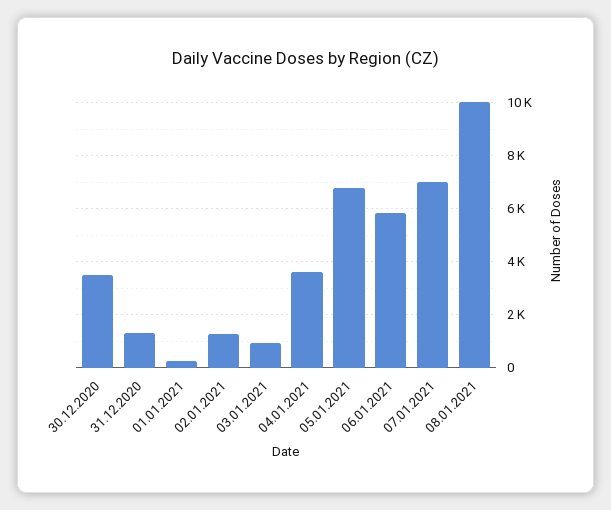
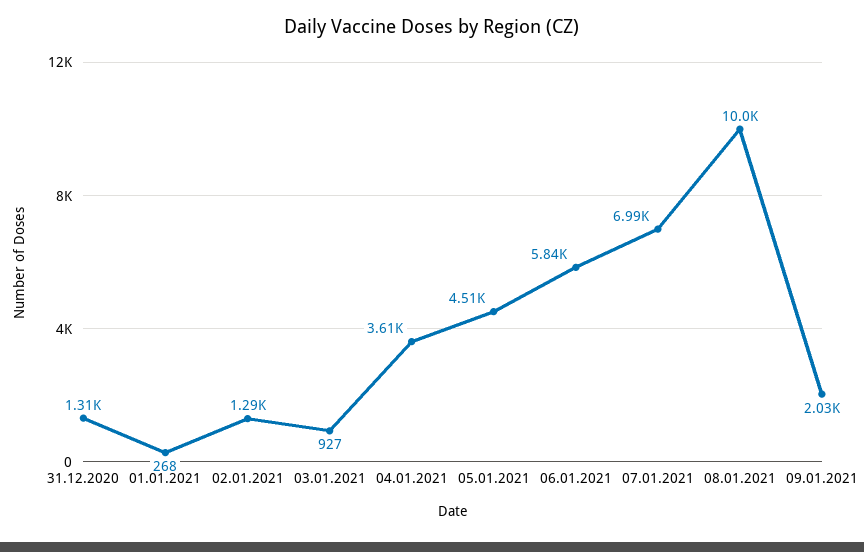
30.12.2020: 3500 -> none
05.01.2021: 6750 -> 4510
09.01.2021: none -> 2030

